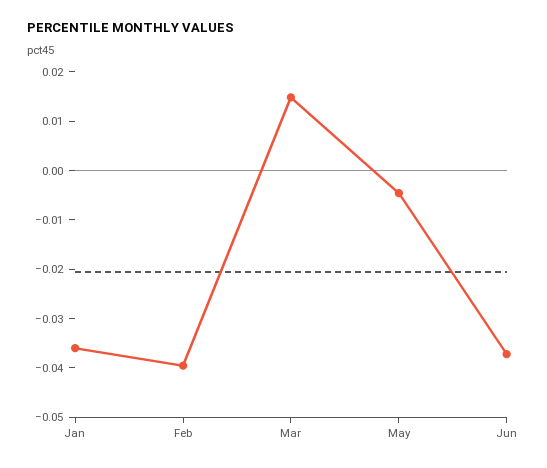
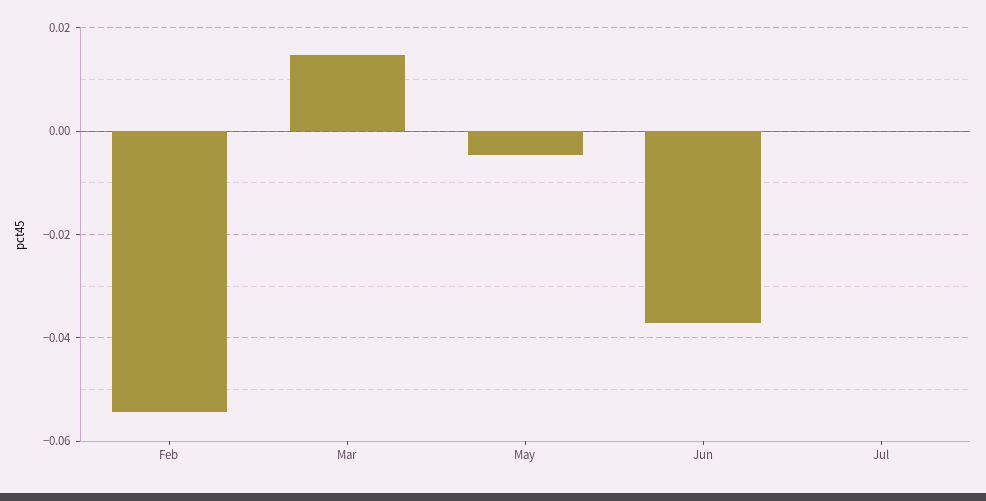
Jan: -0.036 -> none
Feb: -0.04 -> -0.054
Jul: none -> 0

